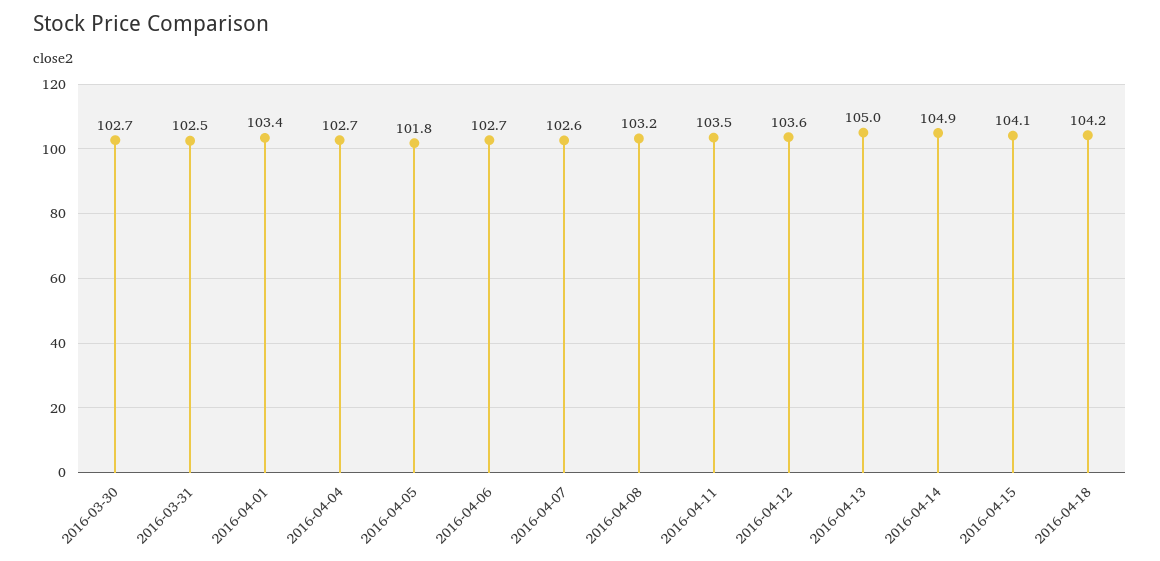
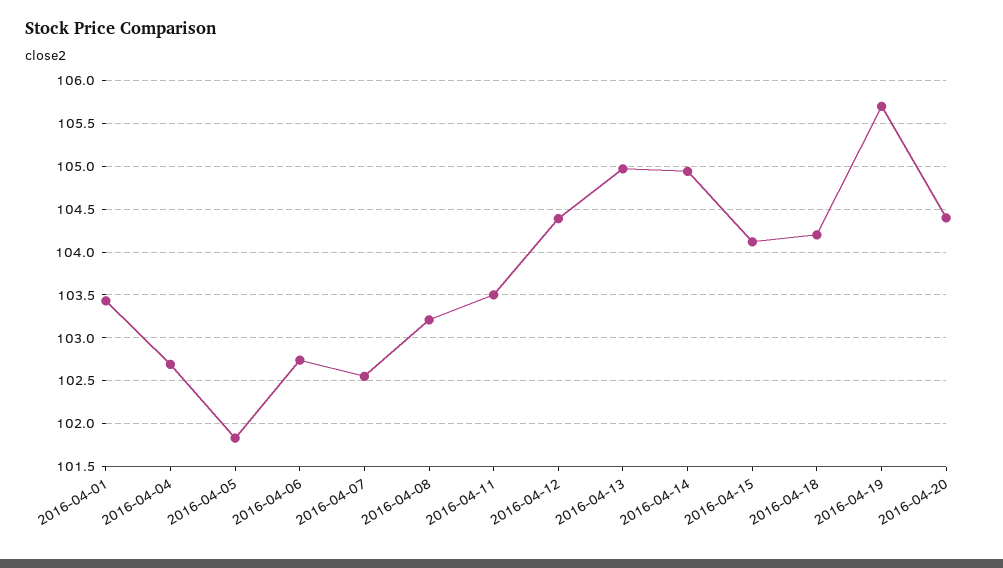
2016-03-30: 102.7 -> none
2016-03-31: 102.5 -> none
2016-04-12: 103.6 -> 104.4
2016-04-19: none -> 105.7
2016-04-20: none -> 104.4

